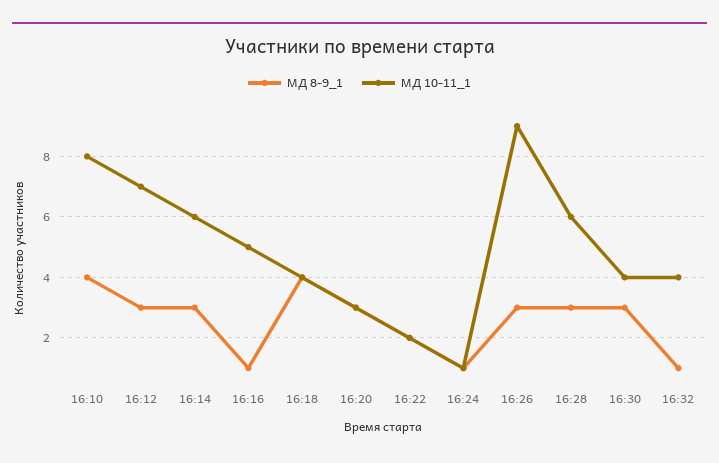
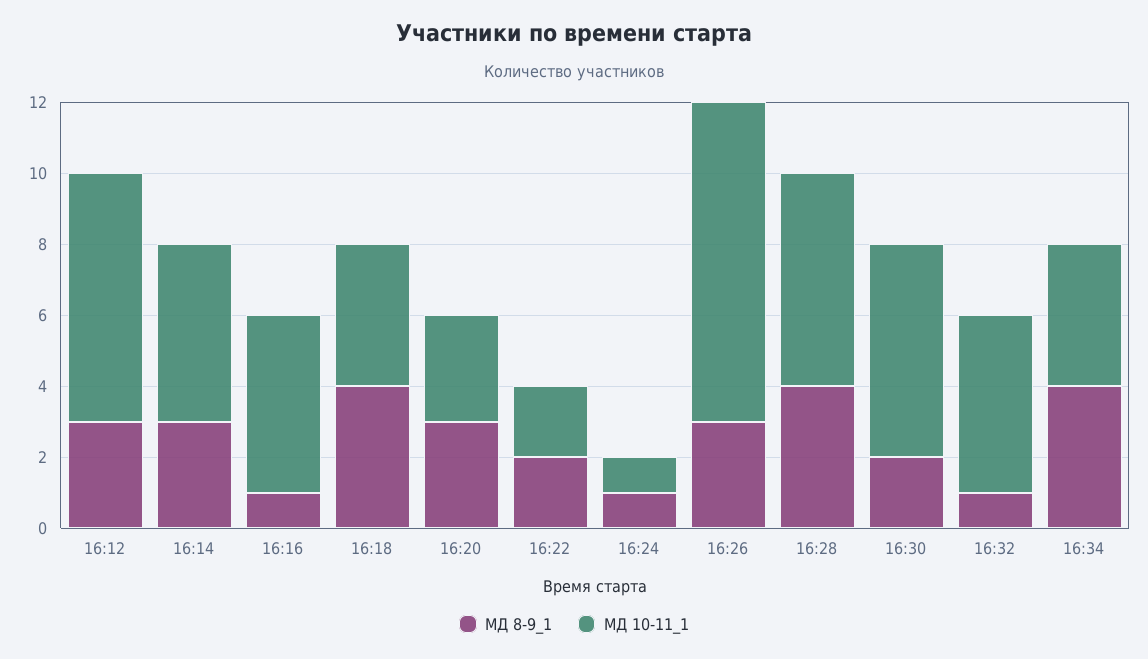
МД 8-9_1, 16:10: 4 -> none
МД 10-11_1, 16:10: 8 -> none
МД 10-11_1, 16:14: 6 -> 5
МД 8-9_1, 16:28: 3 -> 4
МД 8-9_1, 16:30: 3 -> 2
МД 10-11_1, 16:30: 4 -> 6
МД 10-11_1, 16:32: 4 -> 5
МД 8-9_1, 16:34: none -> 4
МД 10-11_1, 16:34: none -> 4

